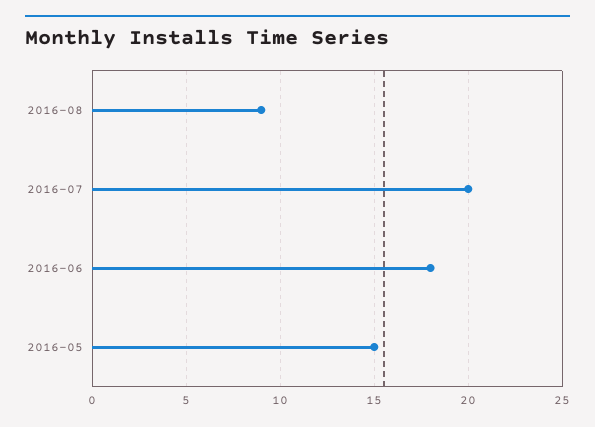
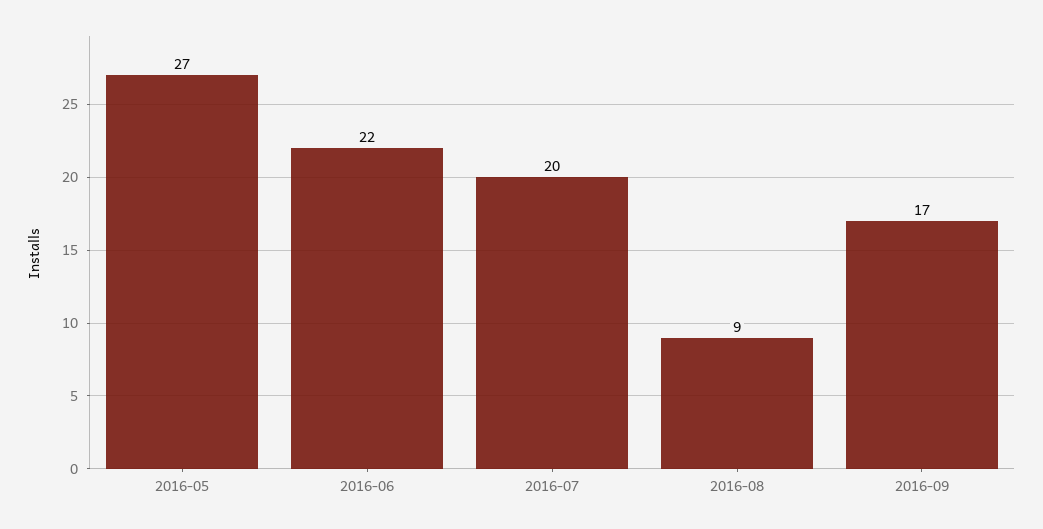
2016-06: 18 -> 22
2016-05: 15 -> 27
2016-09: none -> 17

